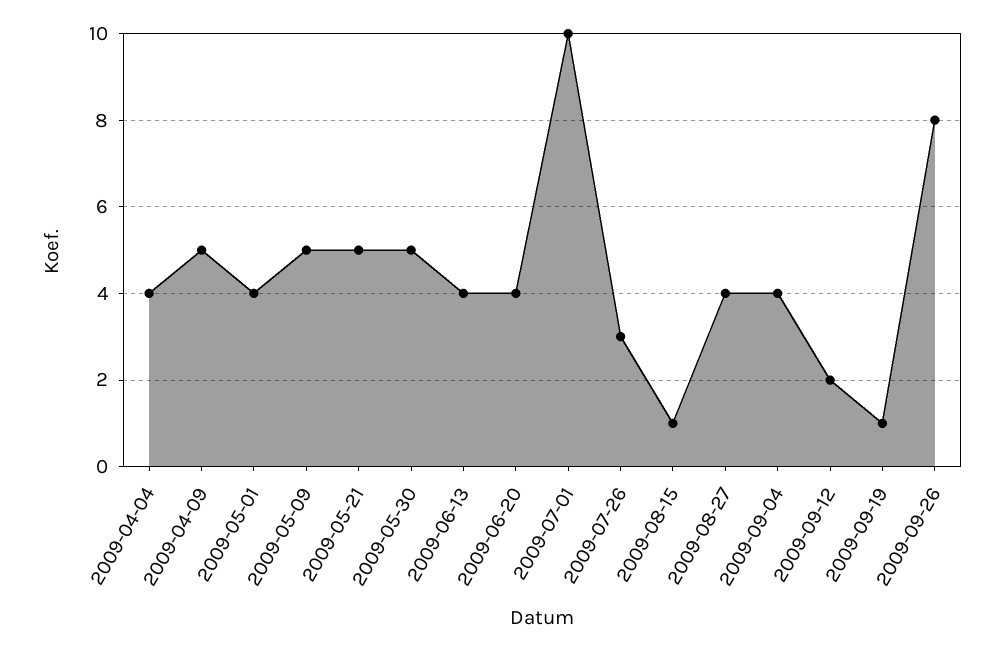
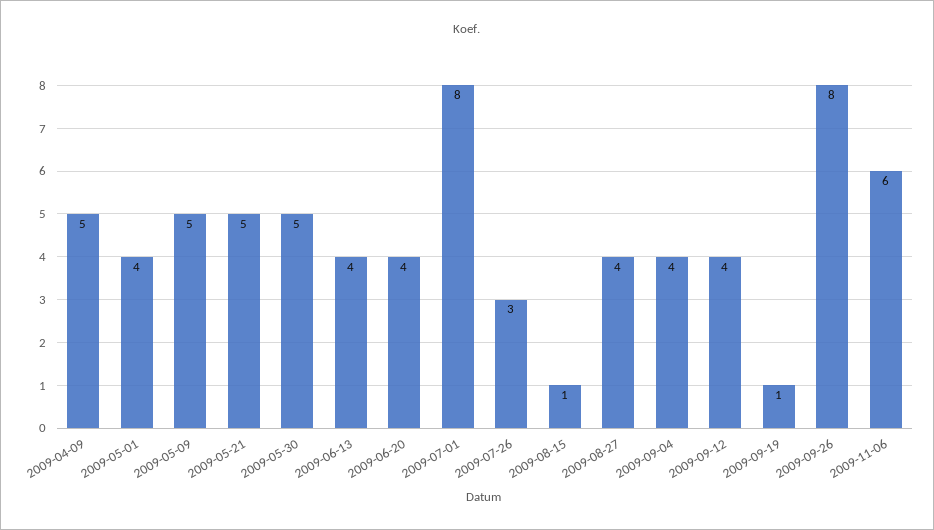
2009-04-04: 4 -> none
2009-07-01: 10 -> 8
2009-09-12: 2 -> 4
2009-11-06: none -> 6

